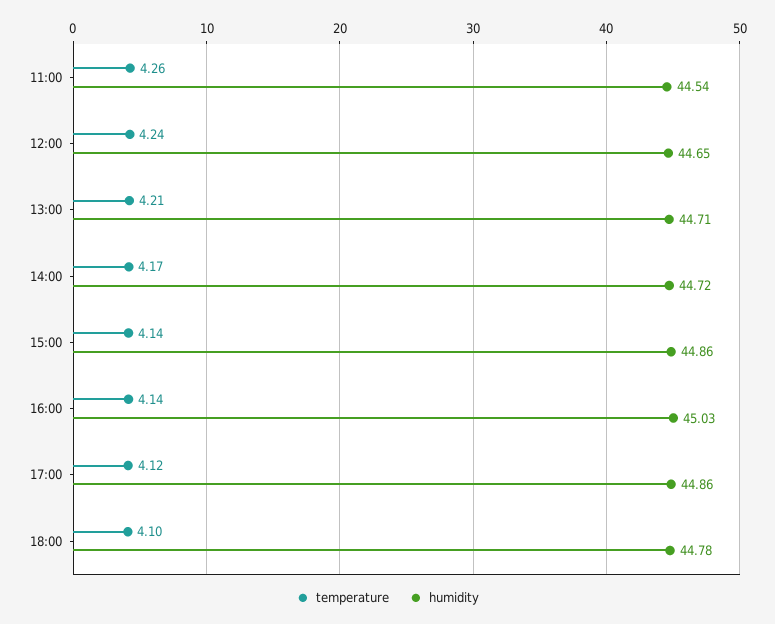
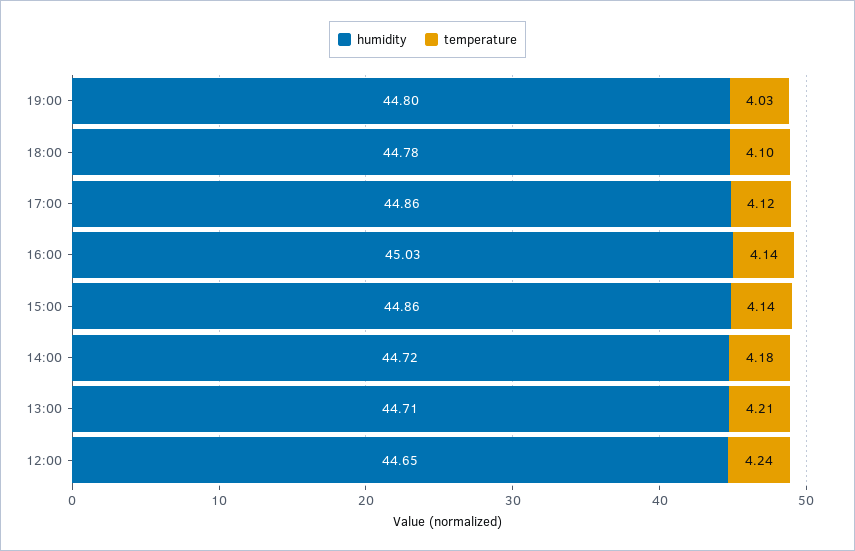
temperature, 11:00: 4.26 -> none
humidity, 11:00: 44.54 -> none
temperature, 14:00: 4.17 -> 4.18
humidity, 19:00: none -> 44.8
temperature, 19:00: none -> 4.03

